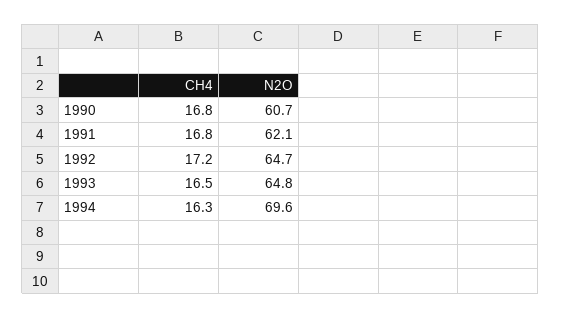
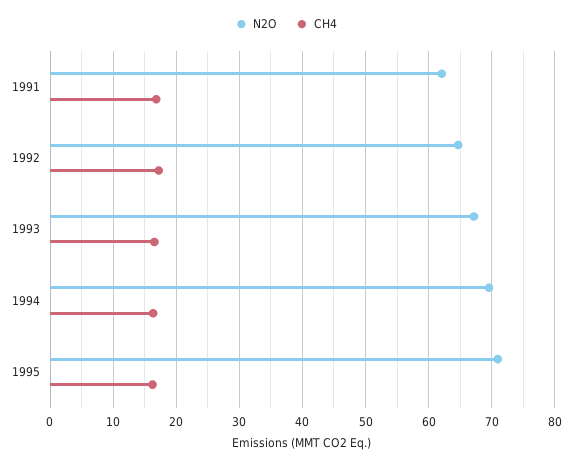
CH4, 1990: 16.8 -> none
N2O, 1990: 60.7 -> none
N2O, 1993: 64.8 -> 67
N2O, 1995: none -> 71
CH4, 1995: none -> 16

